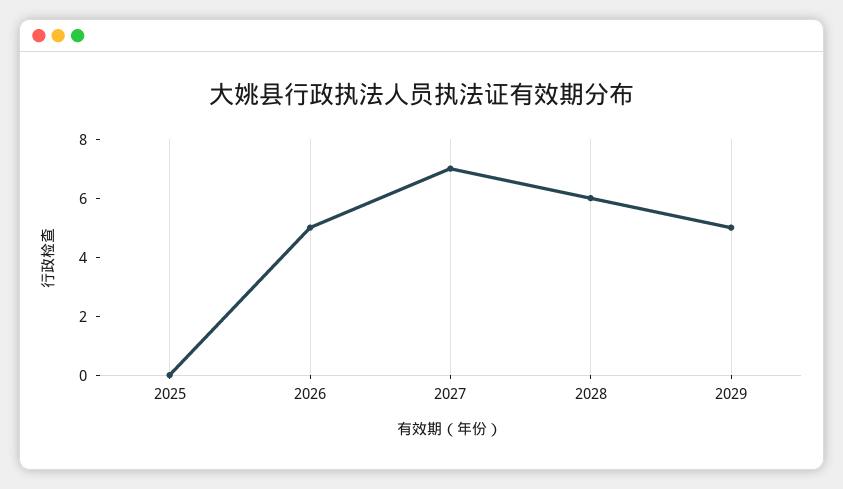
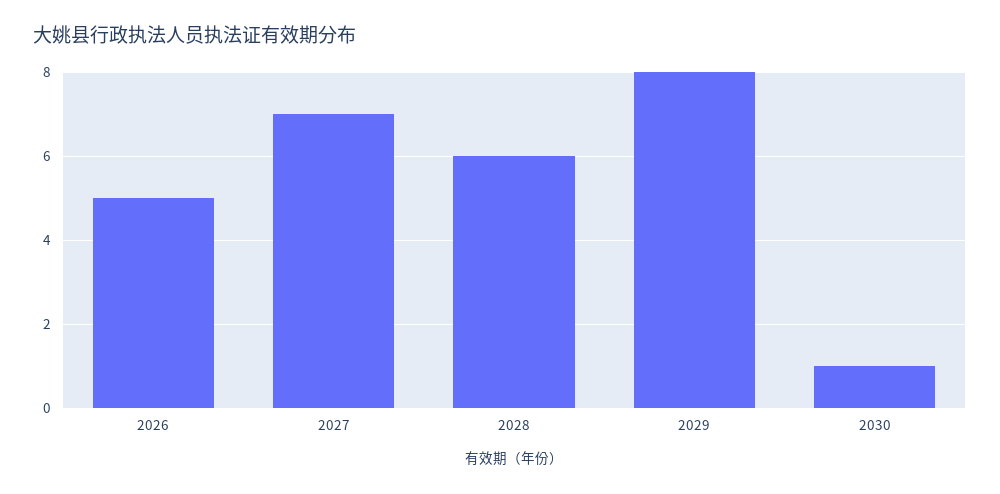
2025: 0 -> none
2029: 5 -> 8
2030: none -> 1

